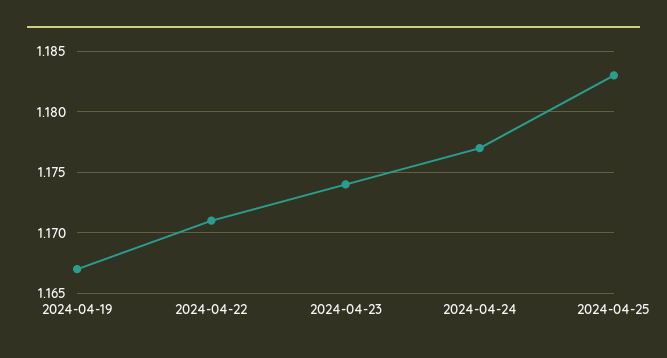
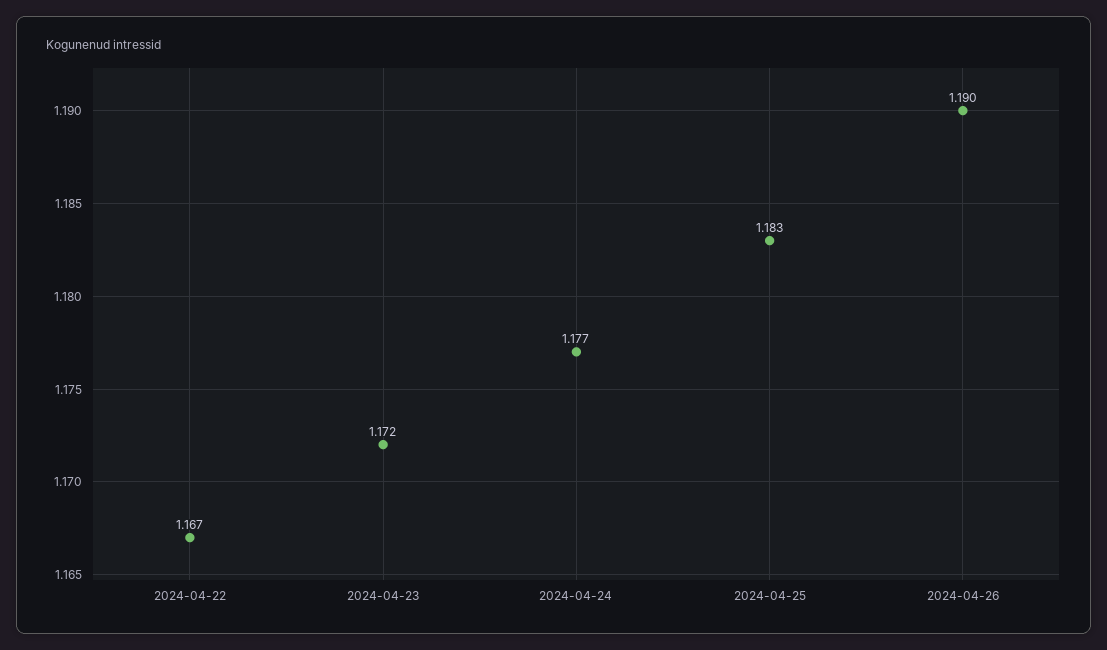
2024-04-19: 1.167 -> none
2024-04-22: 1.171 -> 1.167
2024-04-23: 1.174 -> 1.172
2024-04-26: none -> 1.19

